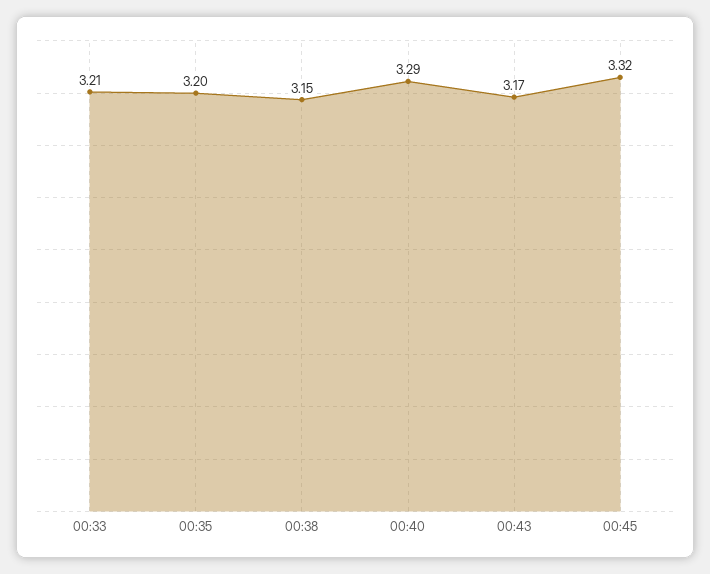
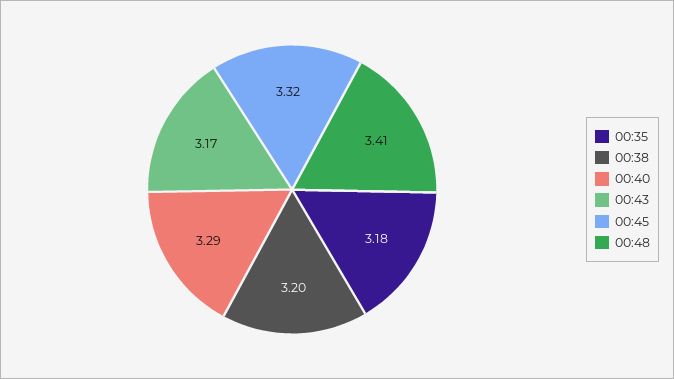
00:33: 3.21 -> none
00:35: 3.2 -> 3.18
00:38: 3.15 -> 3.2
00:48: none -> 3.41

